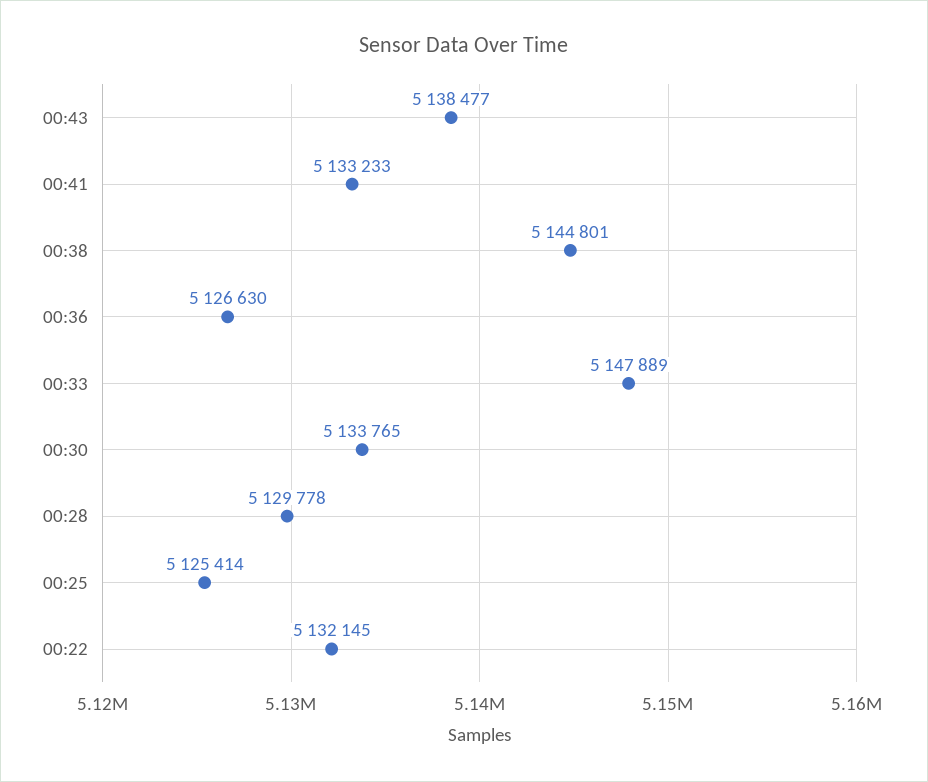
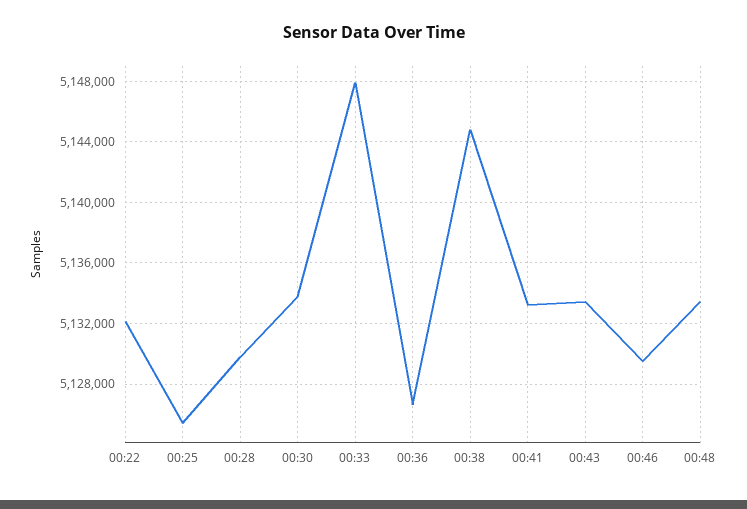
00:43: 5138477 -> 5133500
00:46: none -> 5129500
00:48: none -> 5133500

